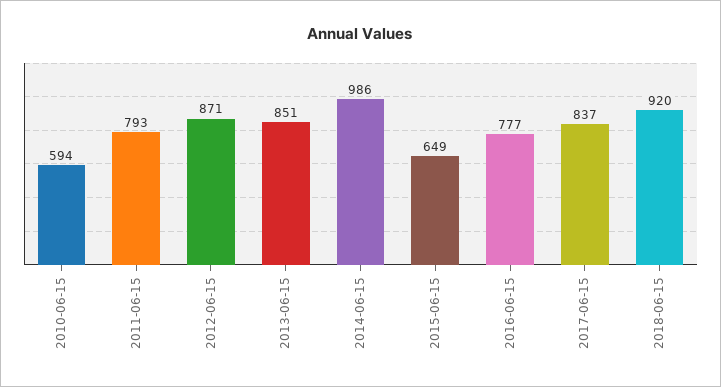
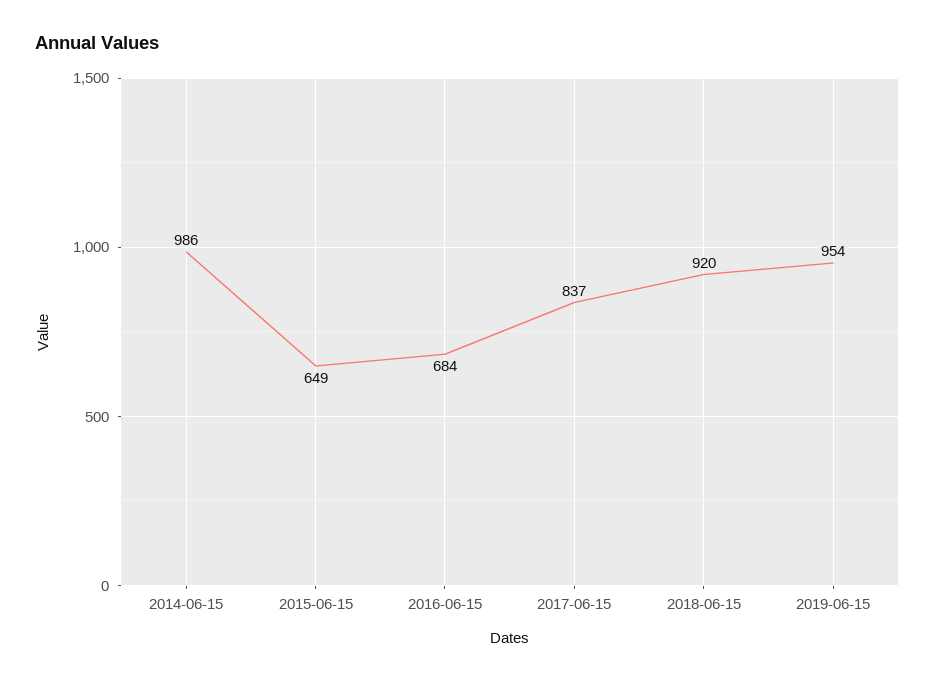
2010-06-15: 594 -> none
2011-06-15: 793 -> none
2012-06-15: 871 -> none
2013-06-15: 851 -> none
2016-06-15: 777 -> 684
2019-06-15: none -> 954

